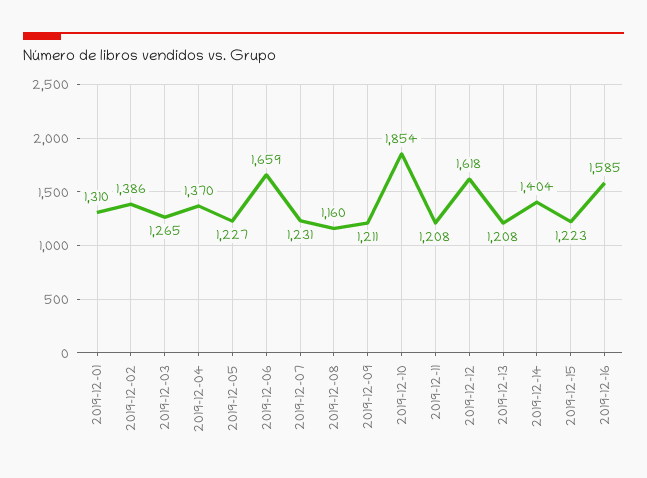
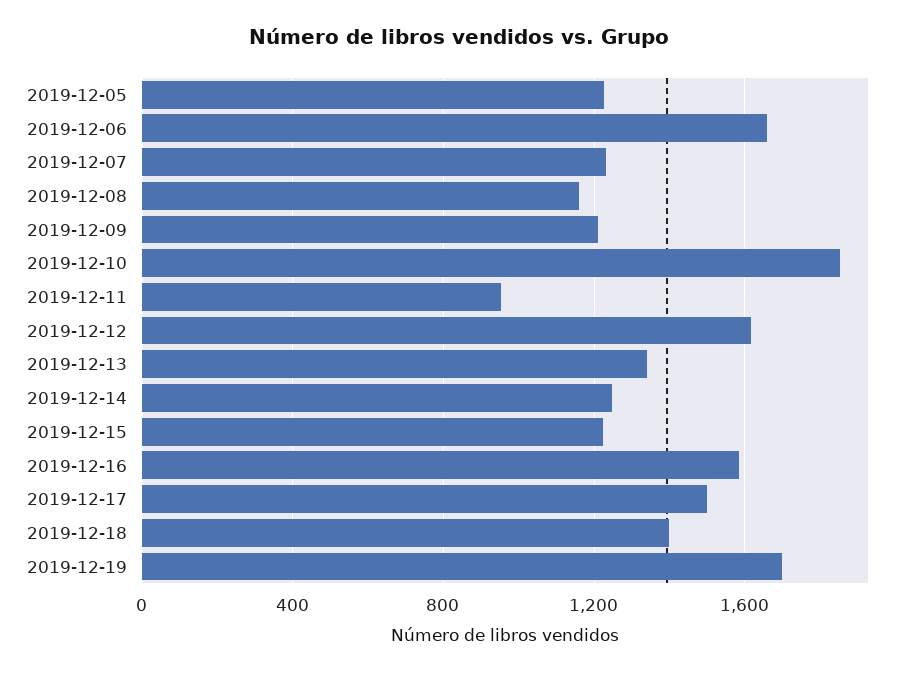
2019-12-01: 1310 -> none
2019-12-02: 1386 -> none
2019-12-03: 1265 -> none
2019-12-04: 1370 -> none
2019-12-11: 1208 -> 950
2019-12-13: 1208 -> 1350
2019-12-14: 1404 -> 1250
2019-12-17: none -> 1500
2019-12-18: none -> 1400
2019-12-19: none -> 1700

